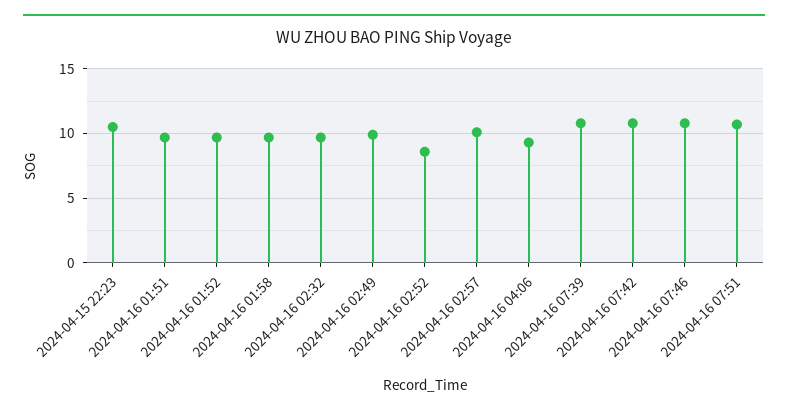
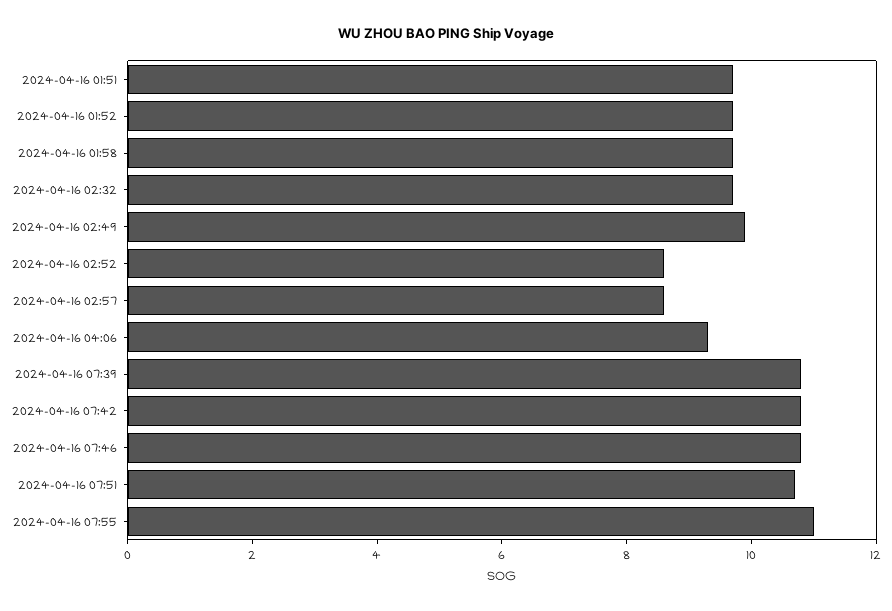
2024-04-15 22:23: 10.5 -> none
2024-04-16 02:57: 10 -> 8.5
2024-04-16 07:55: none -> 11

